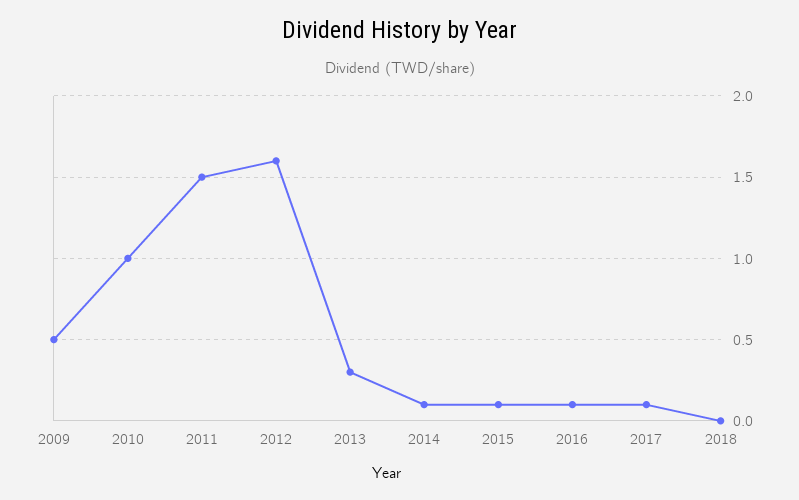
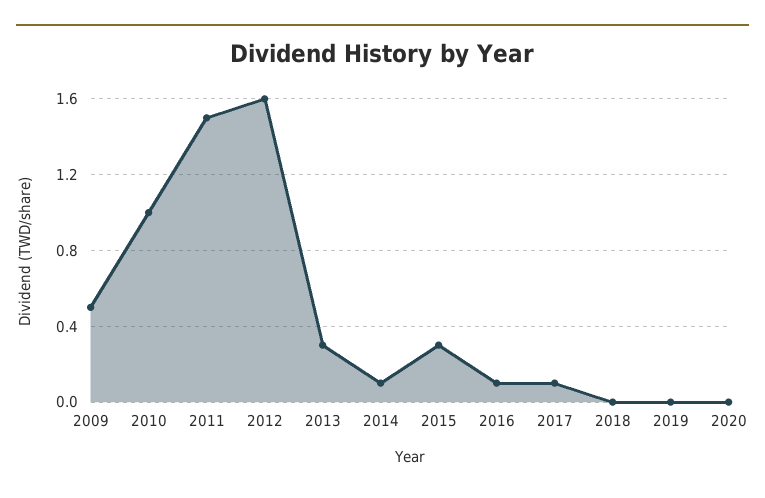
2015: 0.1 -> 0.3
2019: none -> 0
2020: none -> 0

